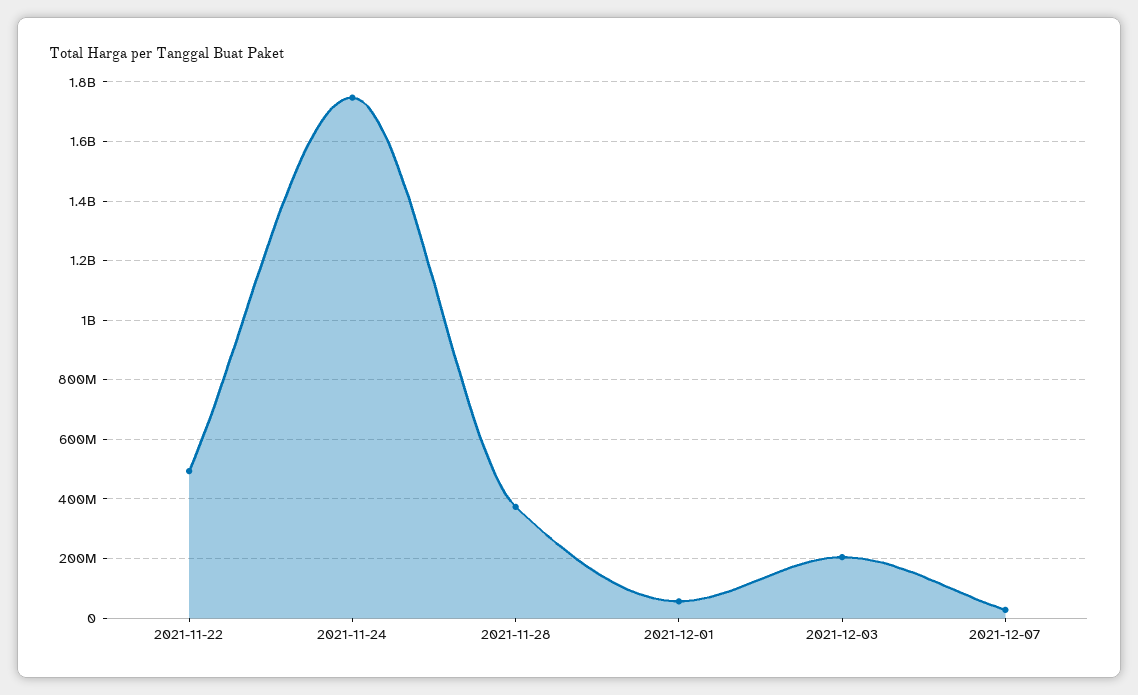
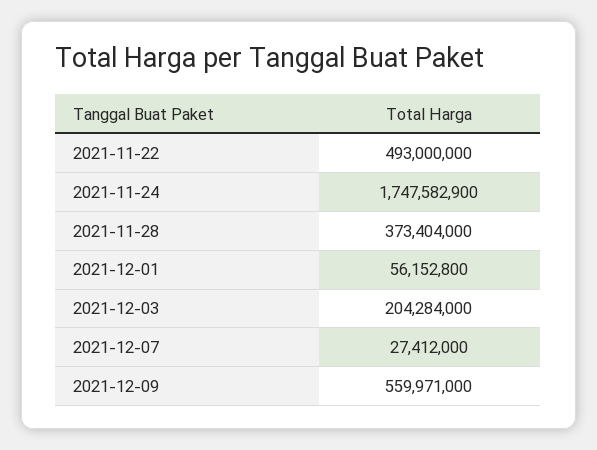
2021-12-09: none -> 559971000

